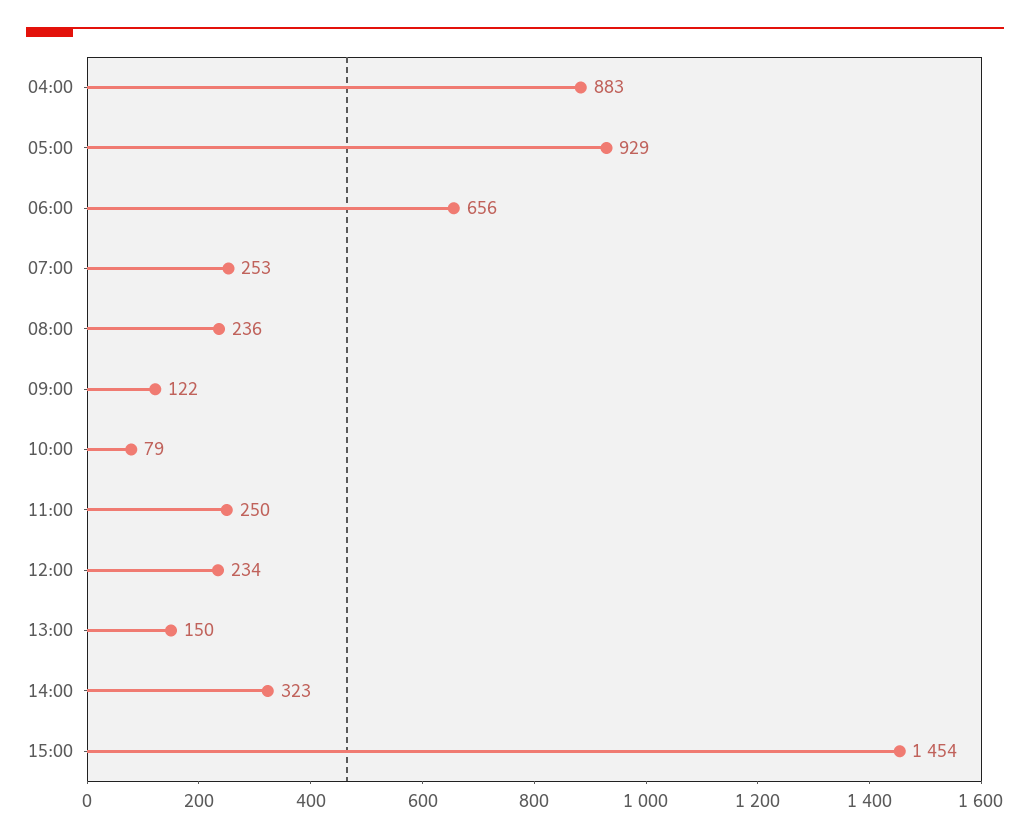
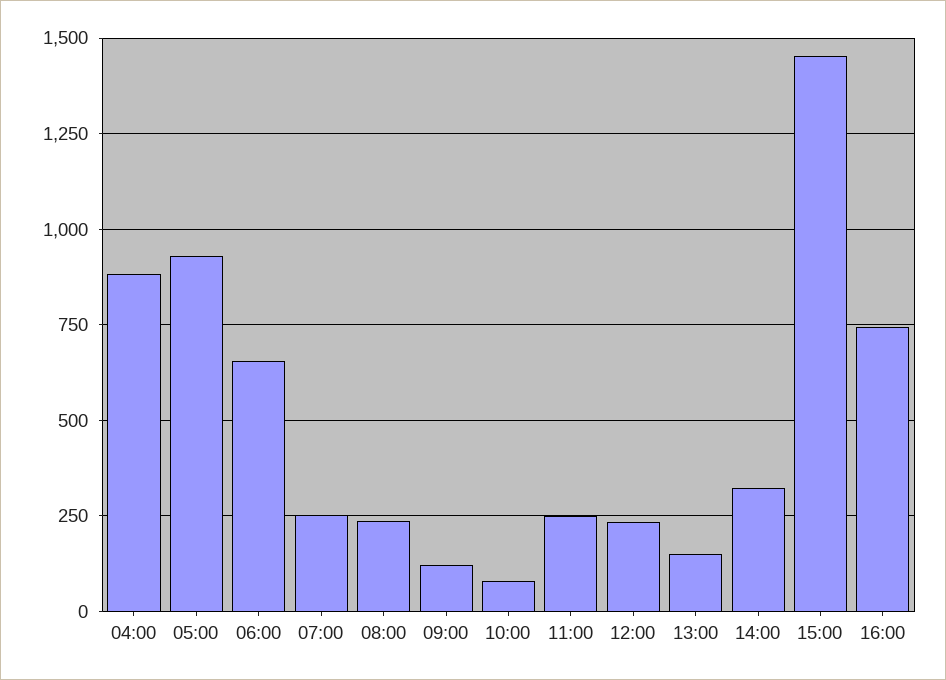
16:00: none -> 750

